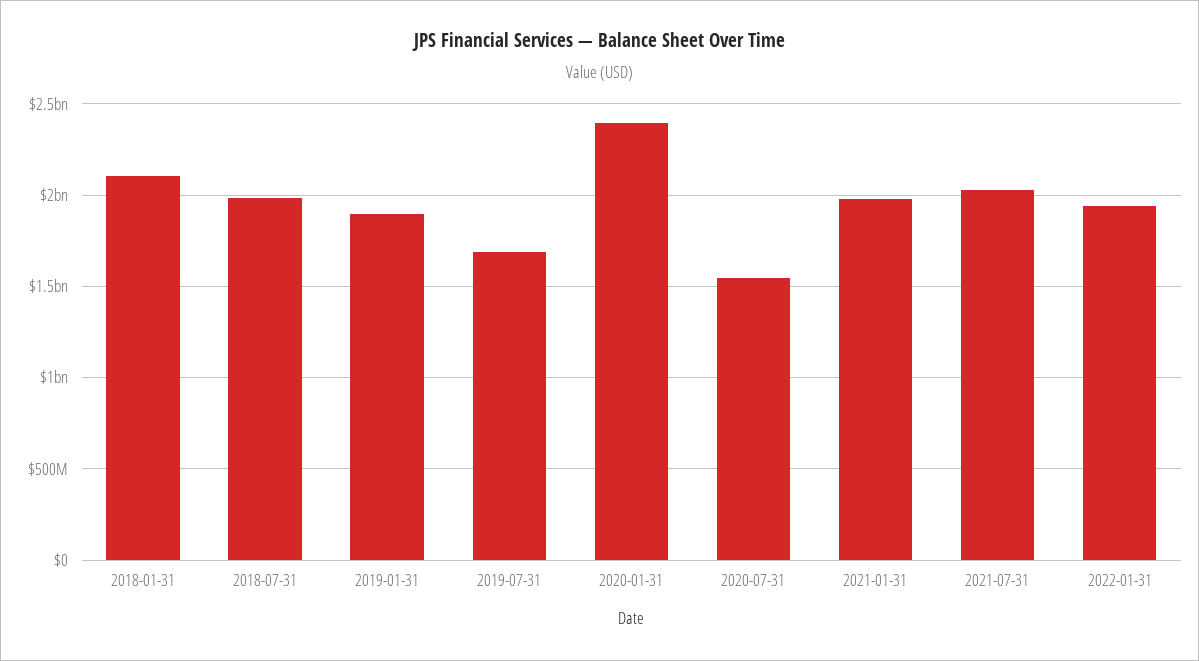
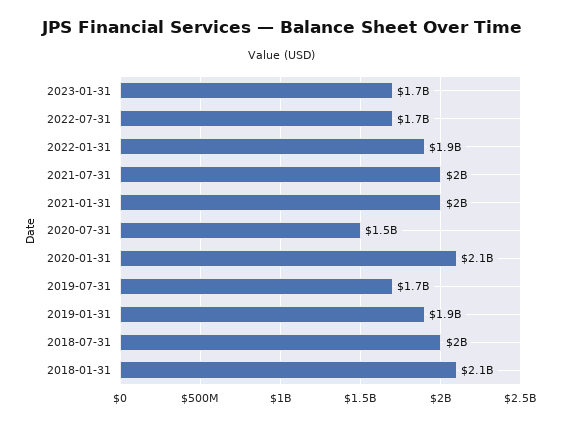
2020-01-31: 2400000000 -> 2100000000
2023-01-31: none -> 1700000000
2022-07-31: none -> 1700000000

